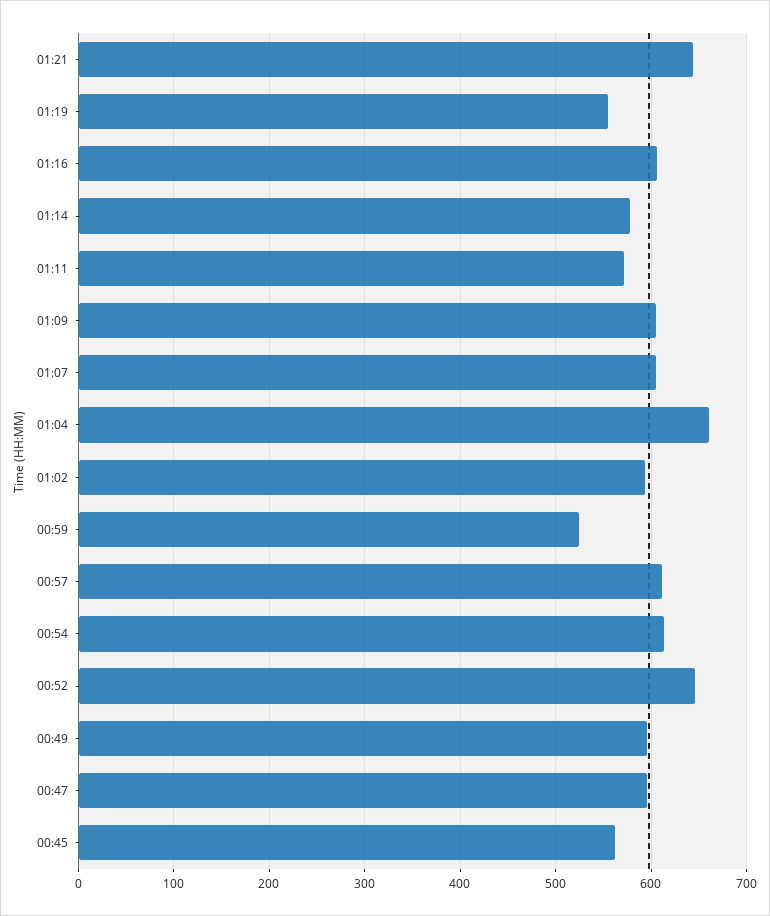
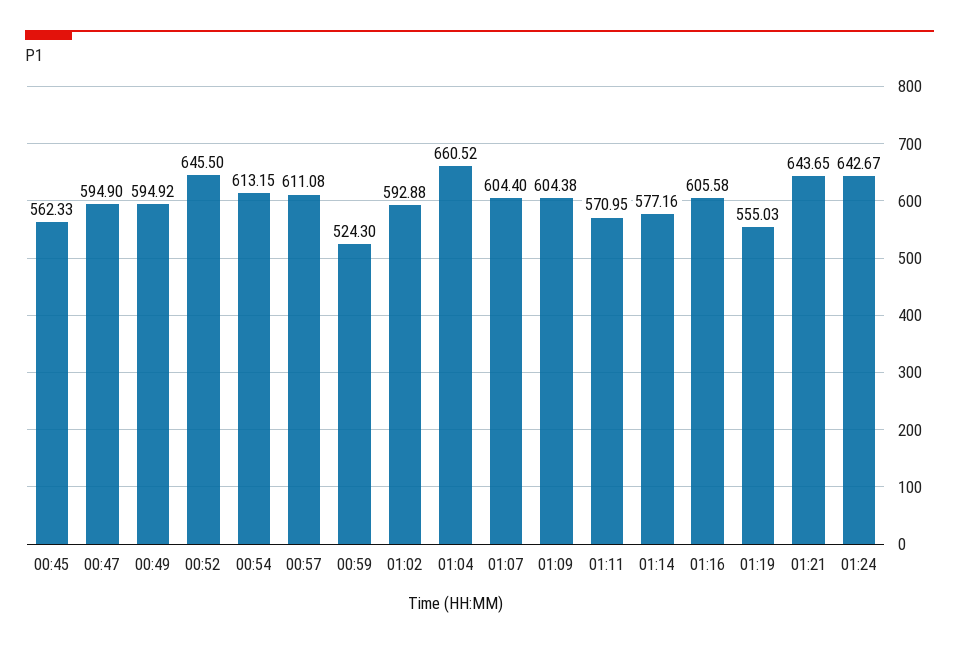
01:24: none -> 642.67

